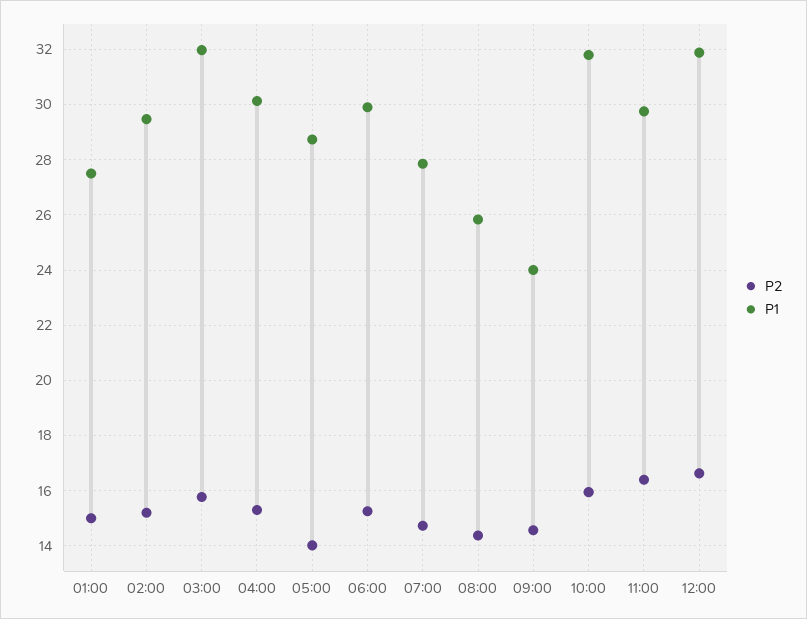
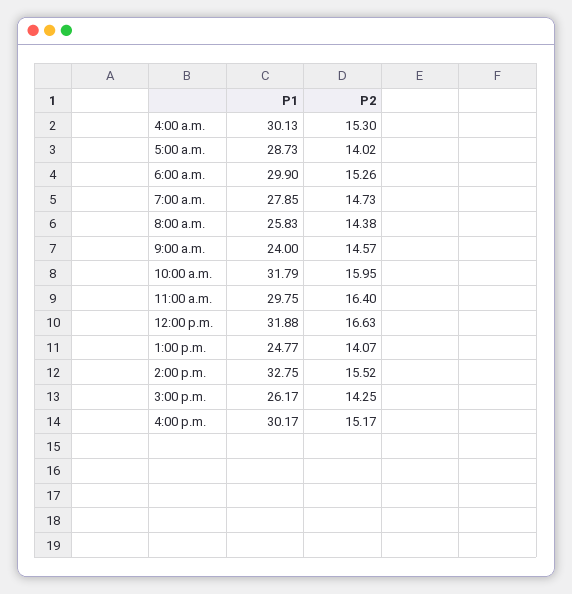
P2, 01:00: 15 -> none
P1, 01:00: 27.5 -> none
P2, 02:00: 15.25 -> none
P1, 02:00: 29.5 -> none
P2, 03:00: 15.75 -> none
P1, 03:00: 32 -> none
P1, 1:00 p.m.: none -> 24.77
P2, 1:00 p.m.: none -> 14.07
P1, 2:00 p.m.: none -> 32.75
P2, 2:00 p.m.: none -> 15.52
P1, 3:00 p.m.: none -> 26.17
P2, 3:00 p.m.: none -> 14.25
P1, 4:00 p.m.: none -> 30.17
P2, 4:00 p.m.: none -> 15.17

